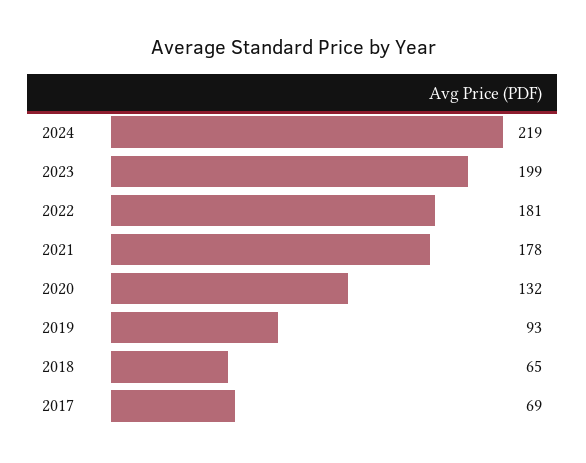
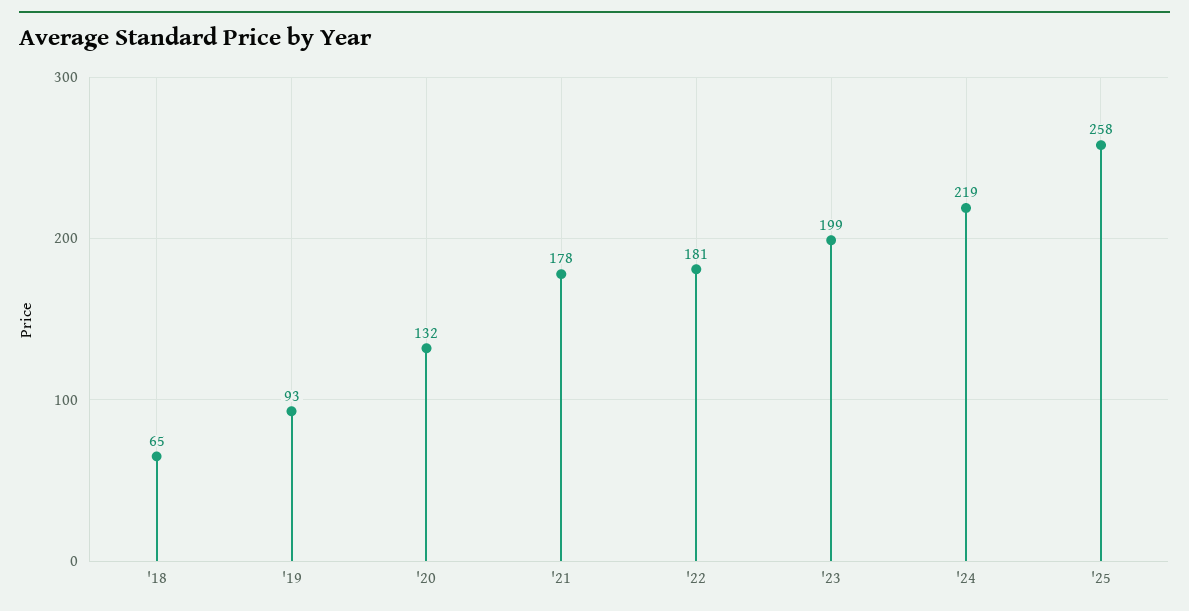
2017: 69 -> none
'25: none -> 258

